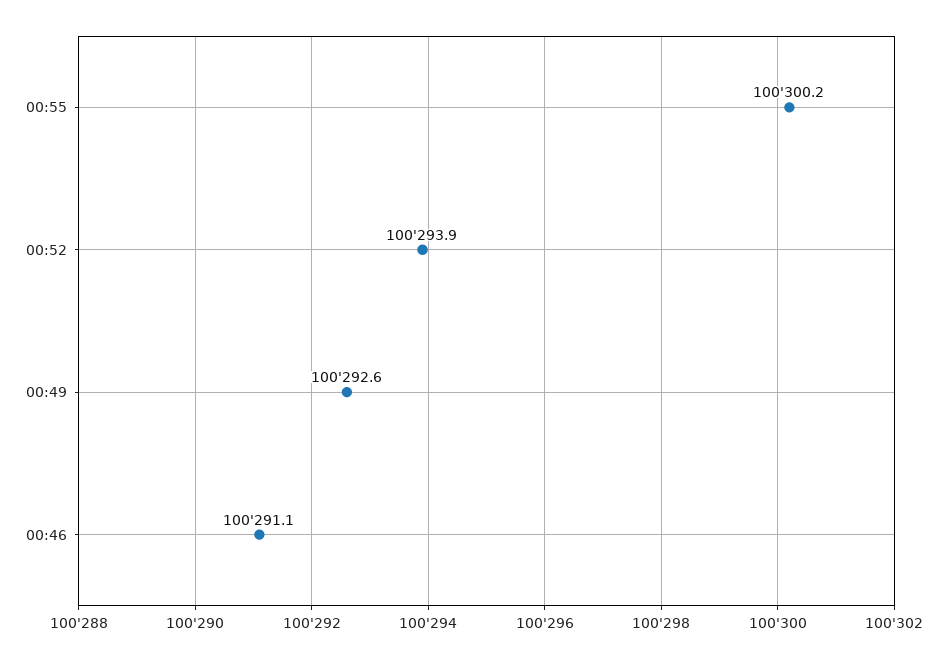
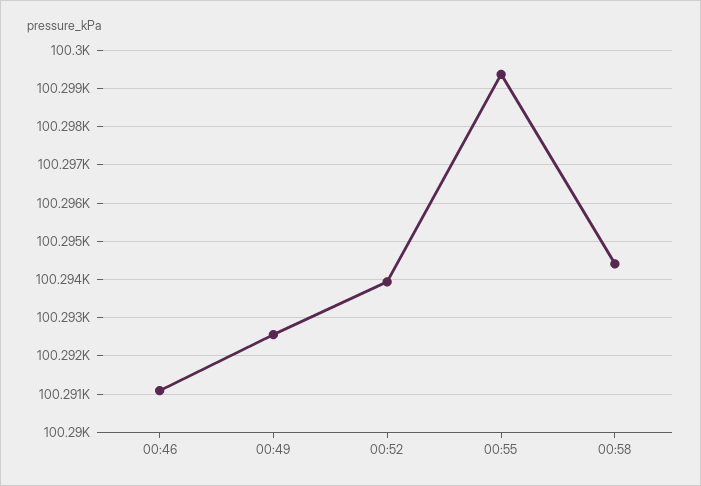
00:55: 100300.2 -> 100299.4
00:58: none -> 100294.4

